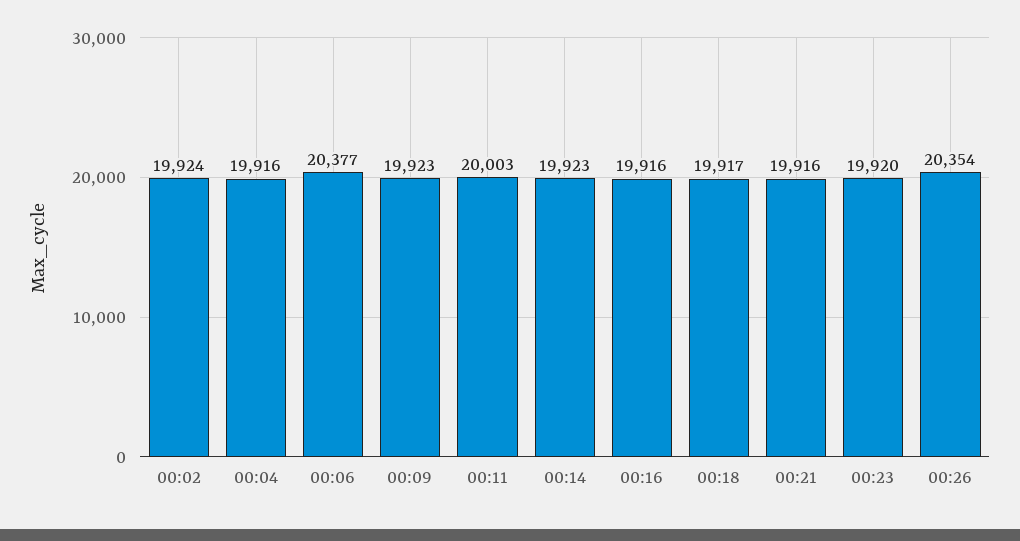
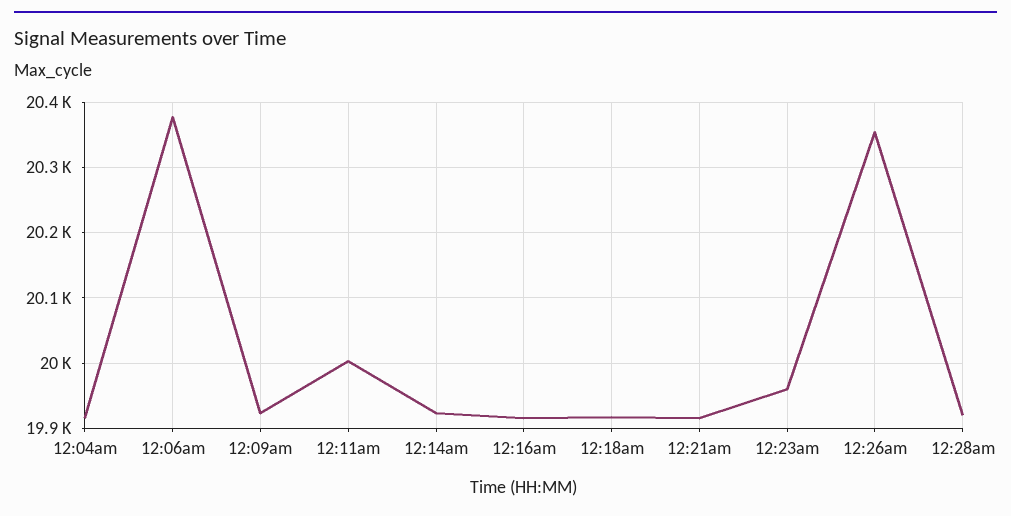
00:02: 19924 -> none
00:23: 19920 -> 19960
12:28am: none -> 19920

